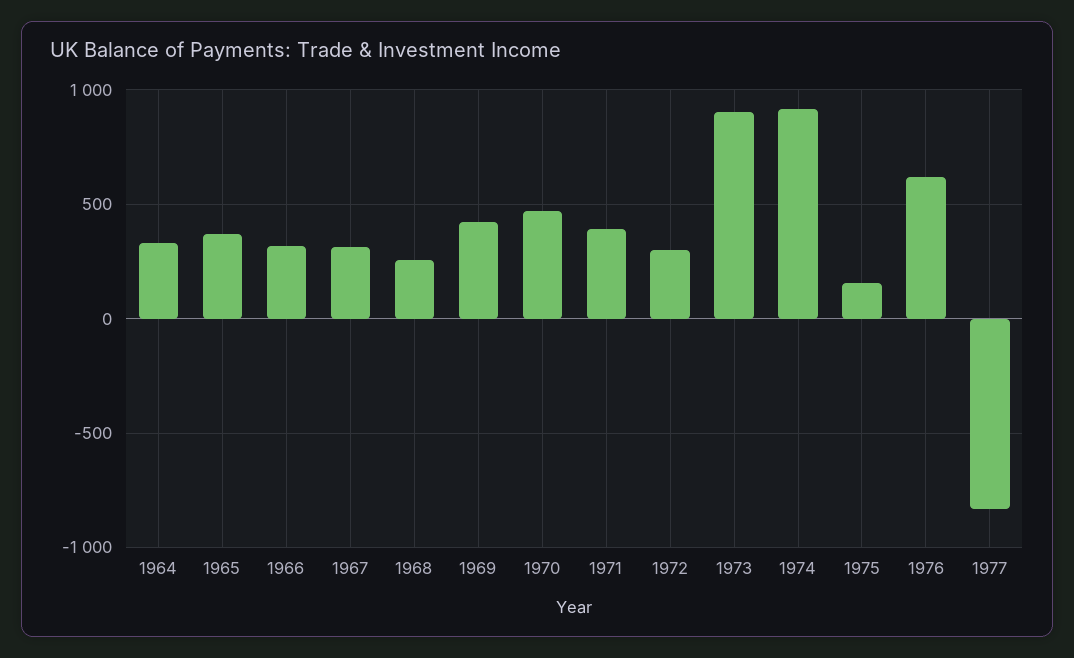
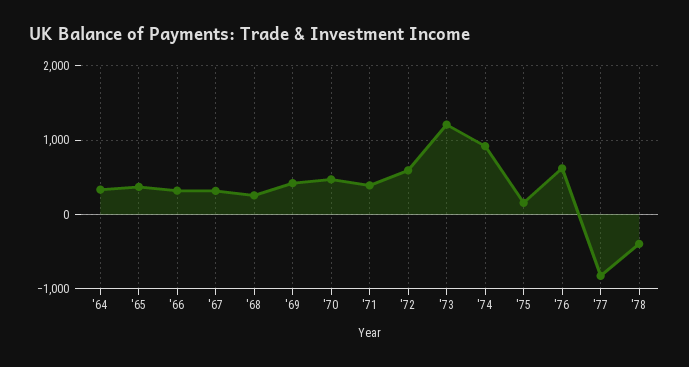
1972: 300 -> 600
1973: 900 -> 1200
'78: none -> -400

